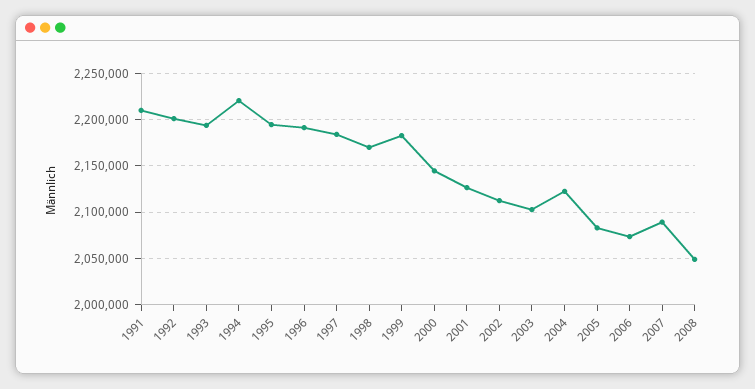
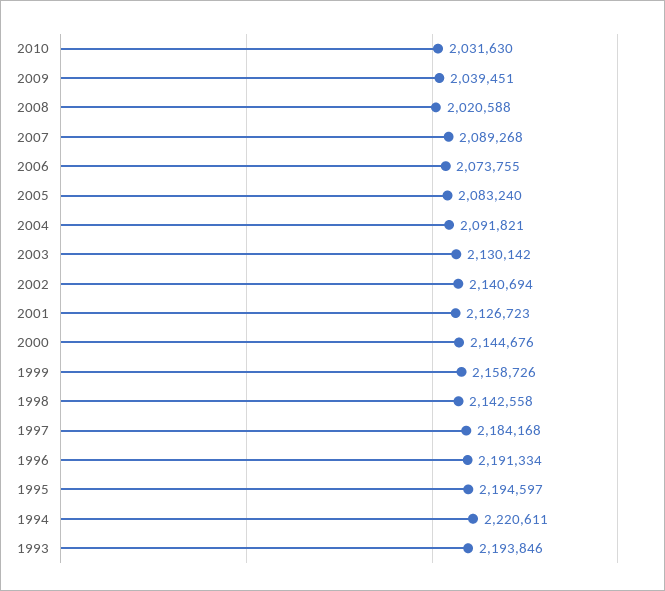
1991: 2210000 -> none
1992: 2200000 -> none
1998: 2170000 -> 2142558
1999: 2180000 -> 2158726
2002: 2110000 -> 2140694
2003: 2100000 -> 2130142
2004: 2120000 -> 2091821
2008: 2050000 -> 2020588
2010: none -> 2031630
2009: none -> 2039451

